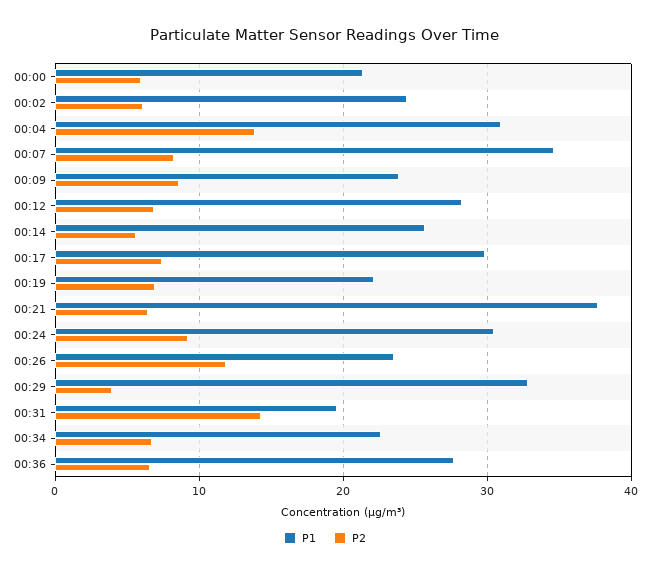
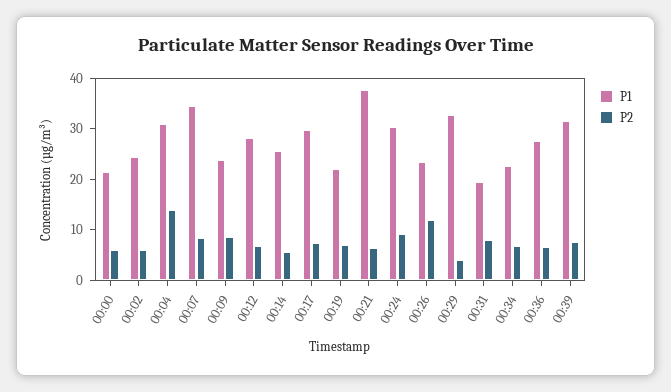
P2, 00:31: 14 -> 8
P1, 00:39: none -> 32
P2, 00:39: none -> 8

